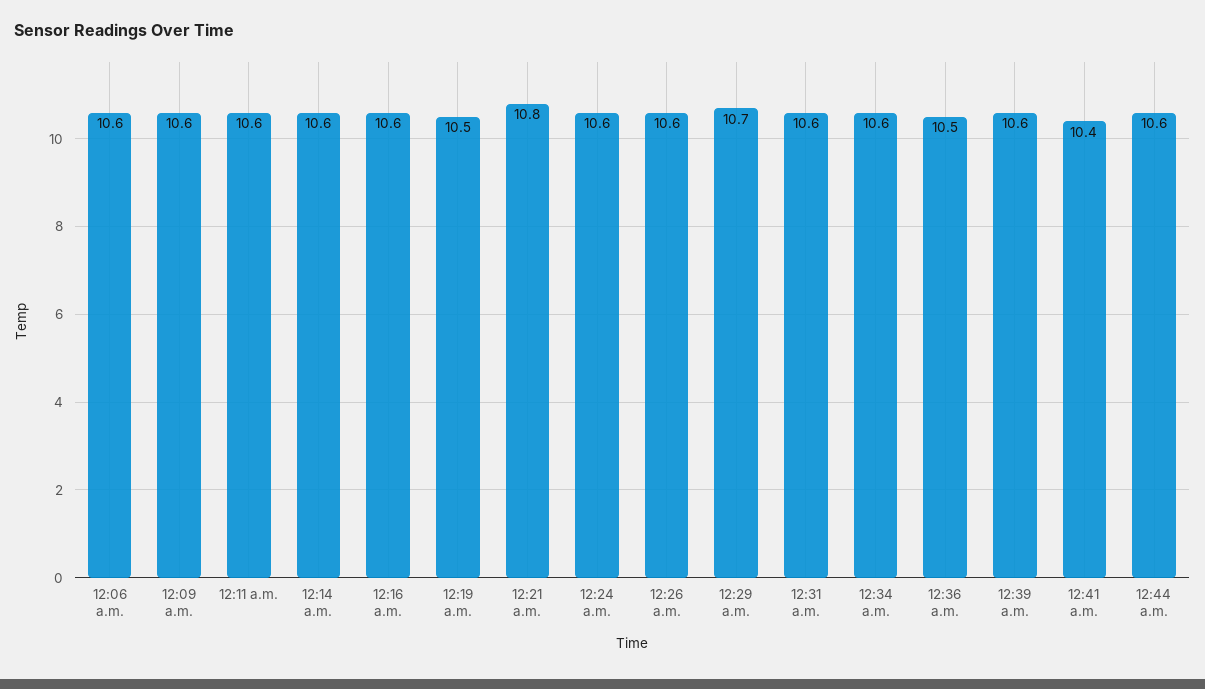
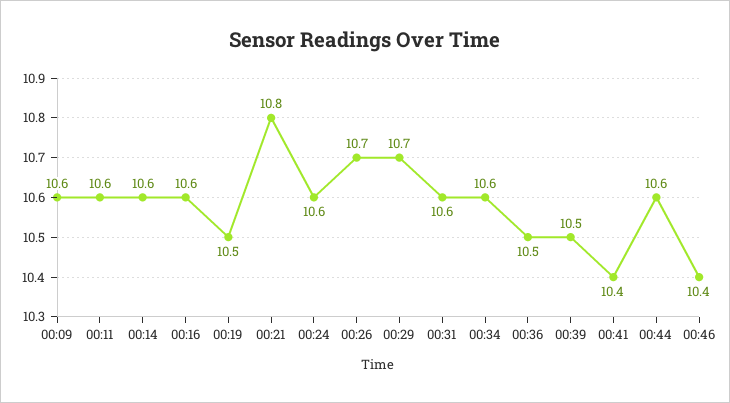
12:06 a.m.: 10.6 -> none
12:26 a.m.: 10.6 -> 10.7
12:39 a.m.: 10.6 -> 10.5
00:46: none -> 10.4

